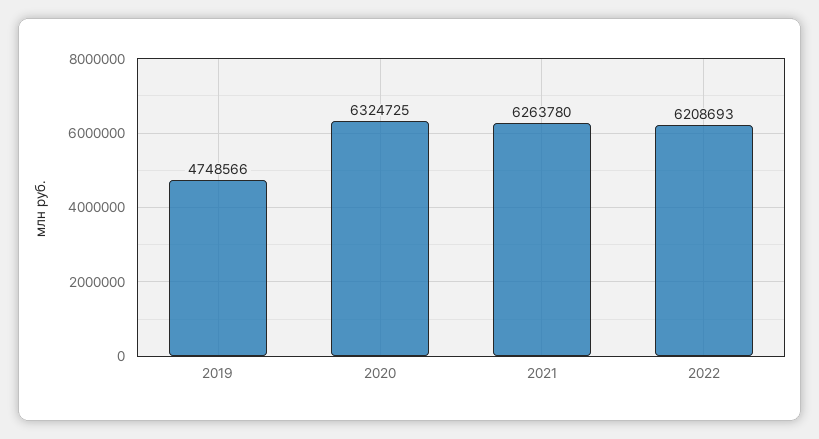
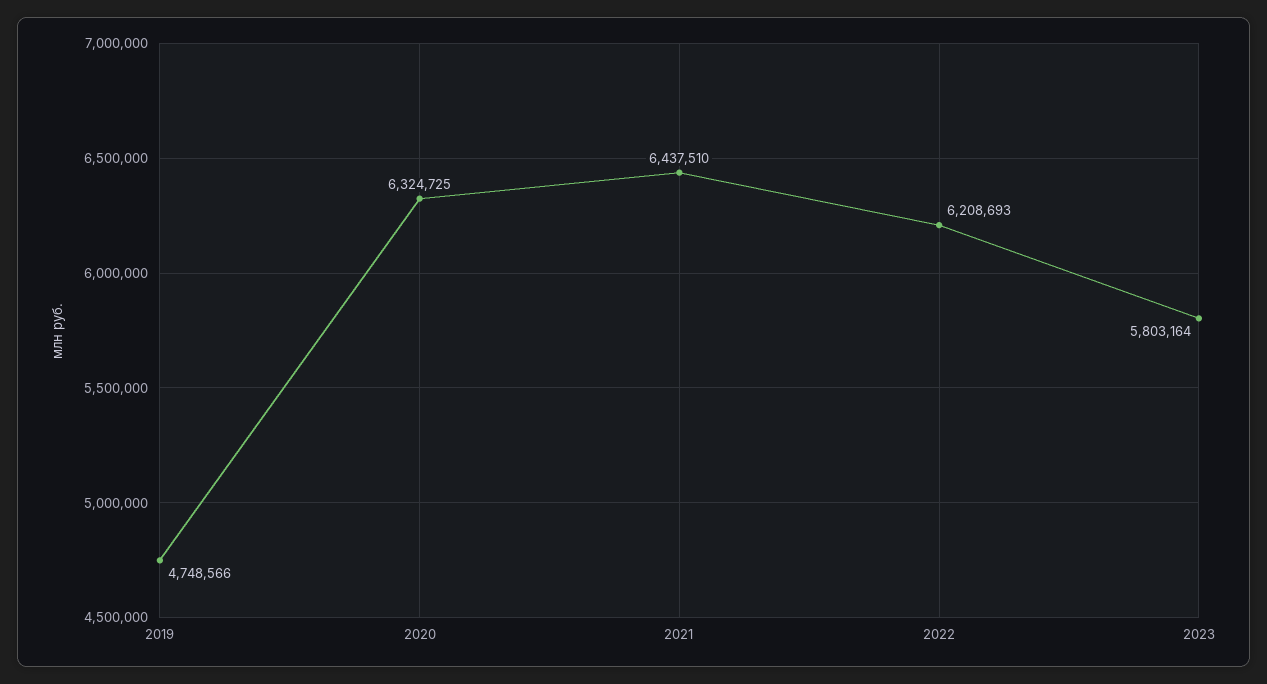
2021: 6263780 -> 6437510
2023: none -> 5803164

